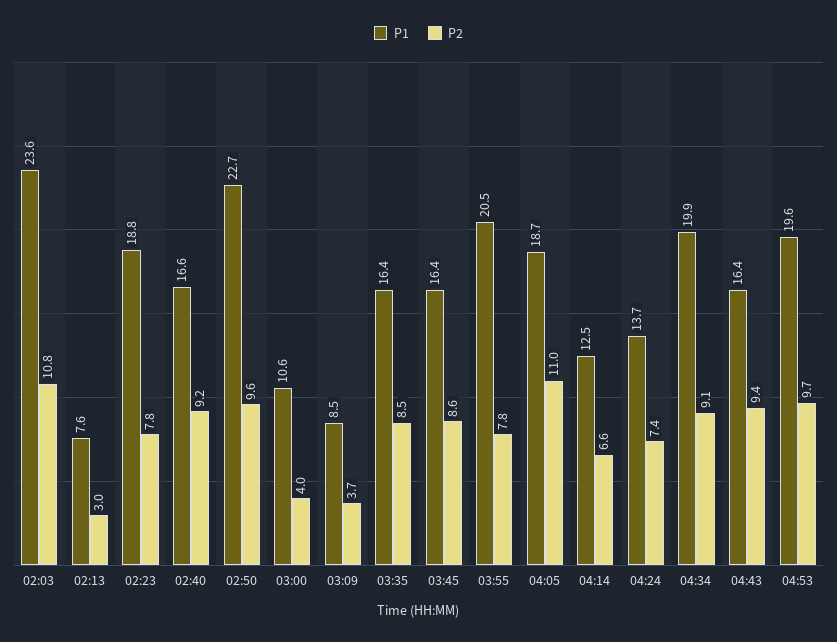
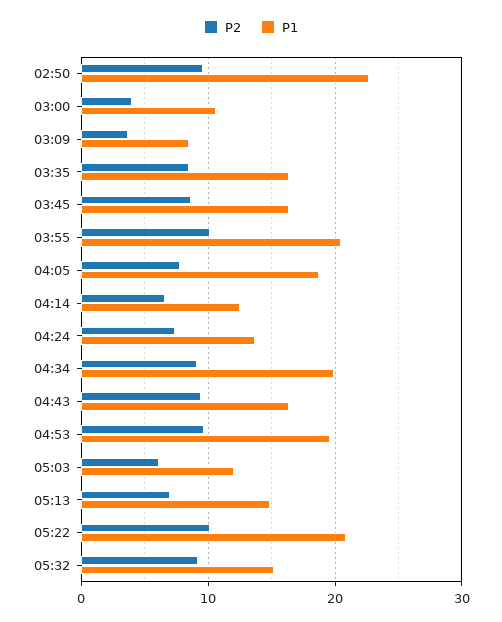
P1, 02:03: 23.6 -> none
P2, 02:03: 10.8 -> none
P1, 02:13: 7.6 -> none
P2, 02:13: 3 -> none
P1, 02:23: 18.8 -> none
P2, 02:23: 7.8 -> none
P1, 02:40: 16.6 -> none
P2, 02:40: 9.2 -> none
P2, 03:55: 7.8 -> 10
P2, 04:05: 11 -> 8
P2, 05:03: none -> 6
P1, 05:03: none -> 12
P2, 05:13: none -> 7
P1, 05:13: none -> 15
P2, 05:22: none -> 10
P1, 05:22: none -> 21
P2, 05:32: none -> 9
P1, 05:32: none -> 15

